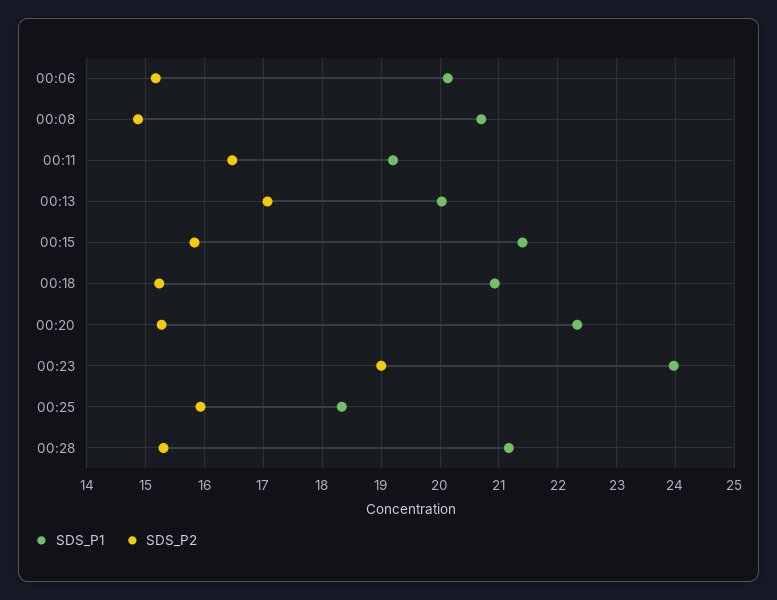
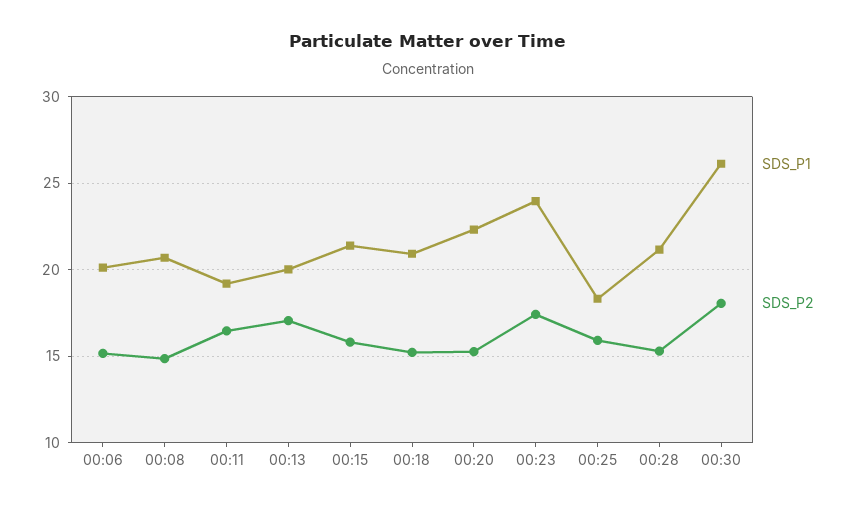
SDS_P2, 00:23: 19 -> 17.5
SDS_P1, 00:30: none -> 26
SDS_P2, 00:30: none -> 18

